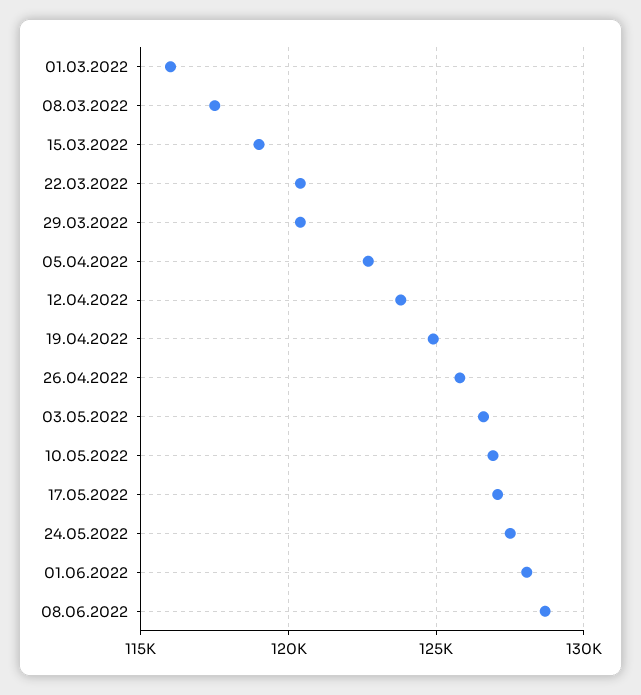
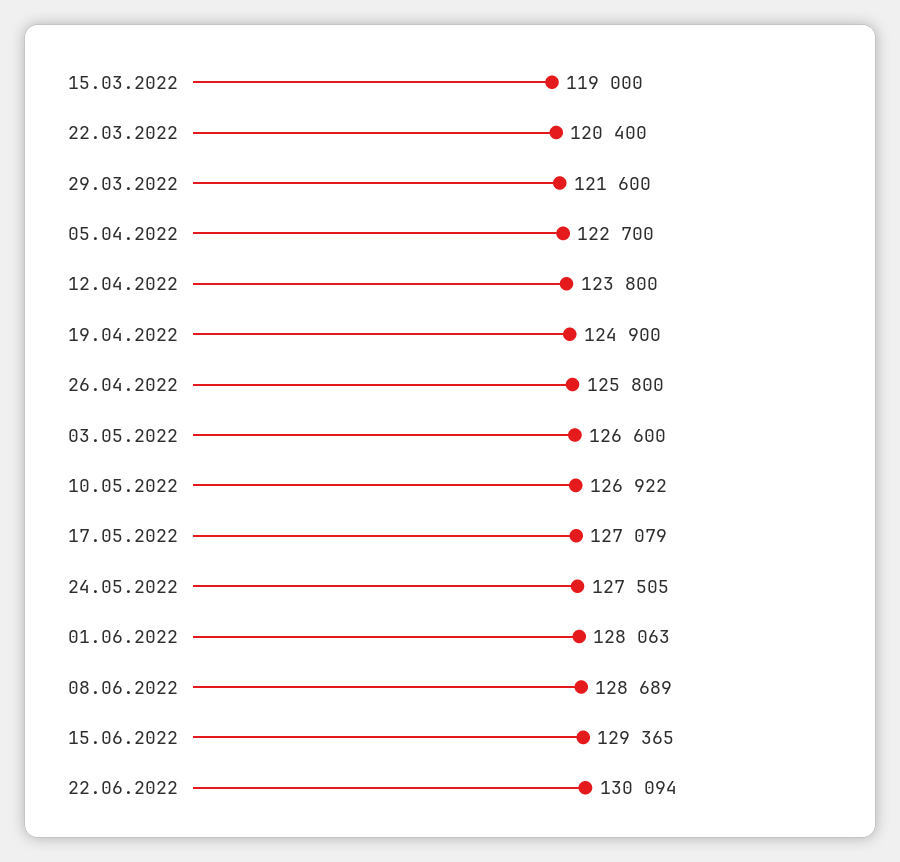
01.03.2022: 116000 -> none
08.03.2022: 117500 -> none
29.03.2022: 120500 -> 121600
15.06.2022: none -> 129365
22.06.2022: none -> 130094

